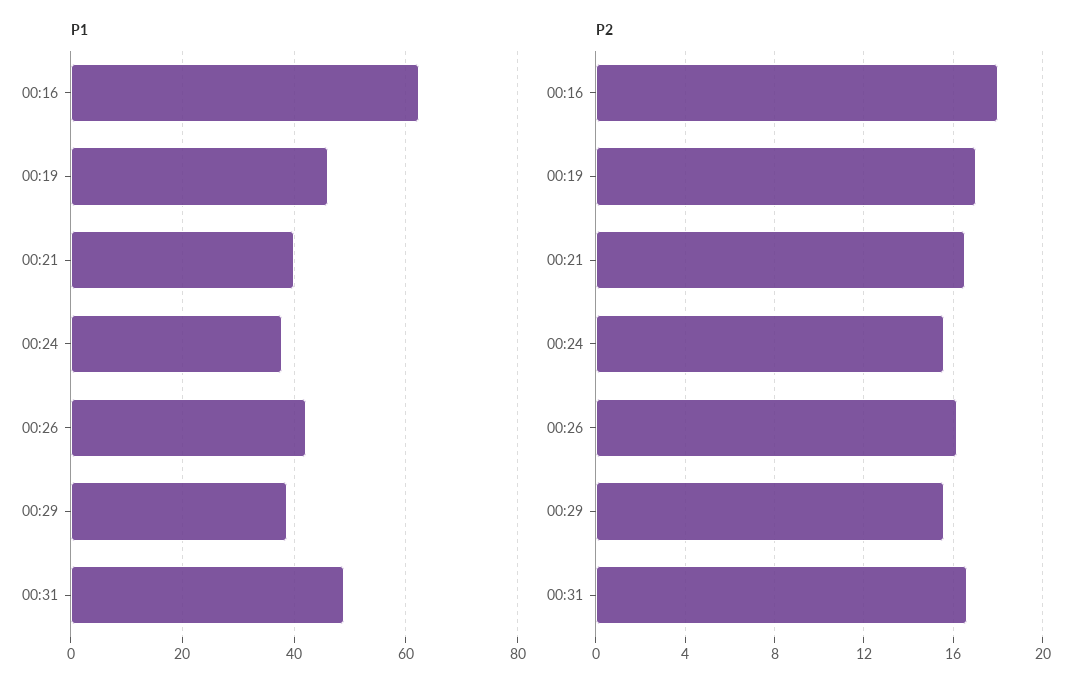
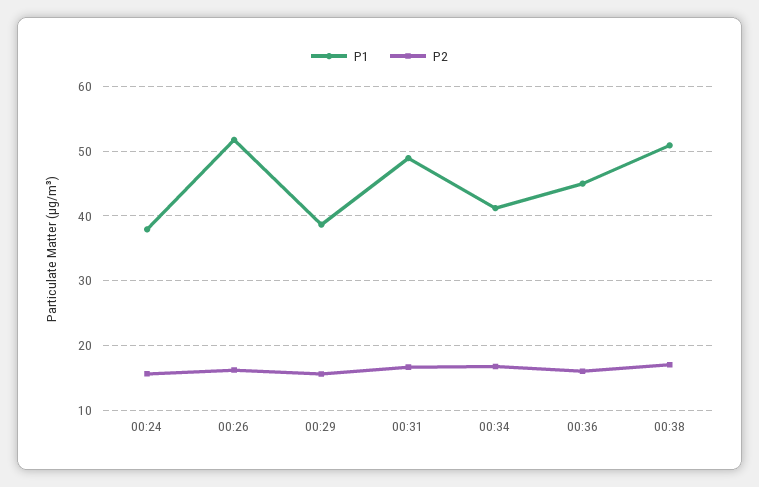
P1, 00:16: 62 -> none
P1, 00:19: 46 -> none
P1, 00:21: 40 -> none
P1, 00:26: 42 -> 52
P2, 00:16: 18 -> none
P2, 00:19: 17 -> none
P2, 00:21: 16.5 -> none
P1, 00:34: none -> 41
P2, 00:34: none -> 17
P1, 00:36: none -> 45
P2, 00:36: none -> 16
P1, 00:38: none -> 51
P2, 00:38: none -> 17

